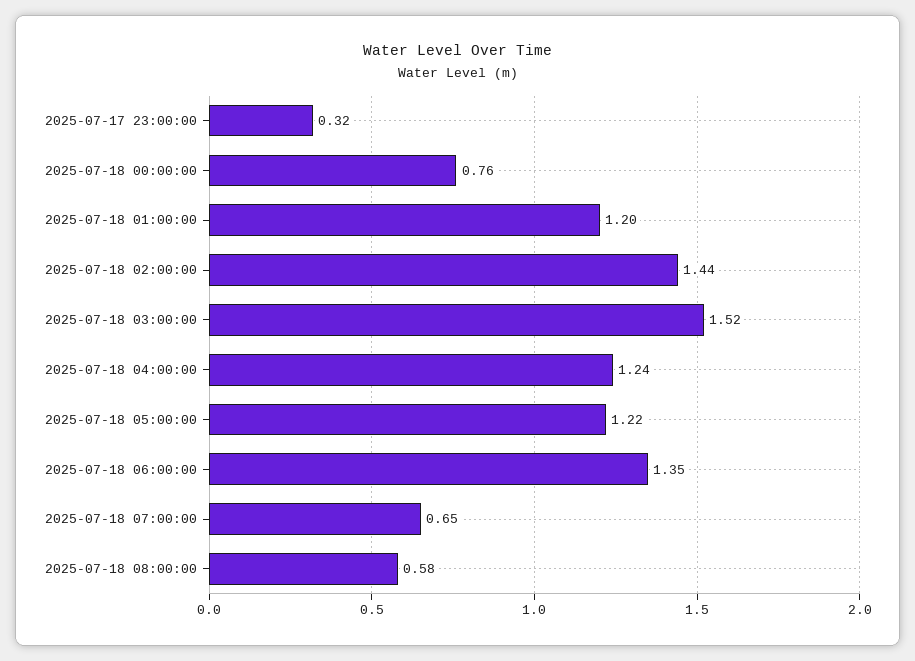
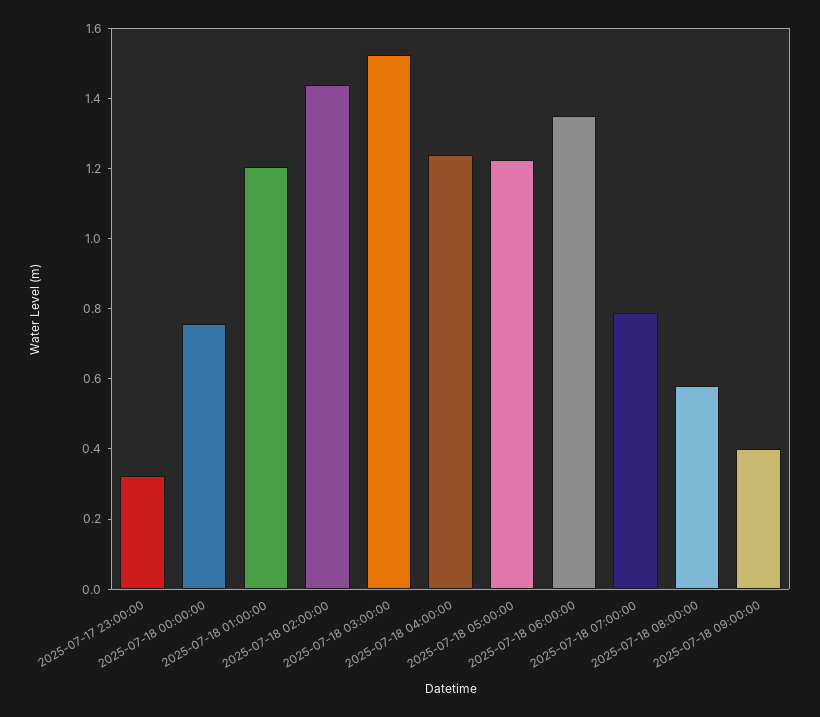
2025-07-18 07:00:00: 0.65 -> 0.8
2025-07-18 09:00:00: none -> 0.4

